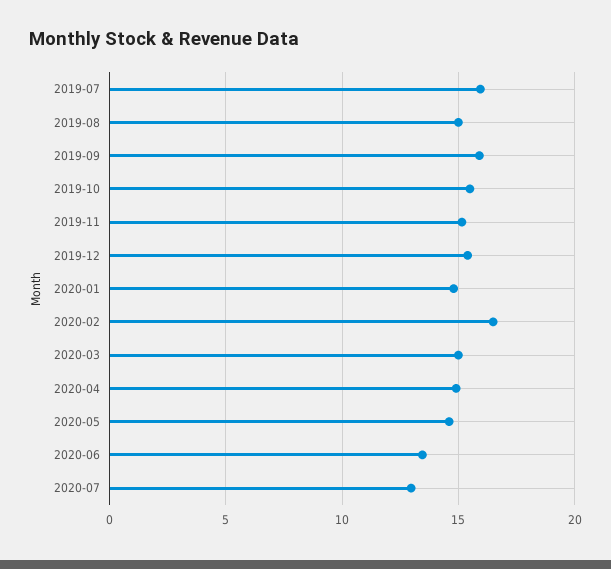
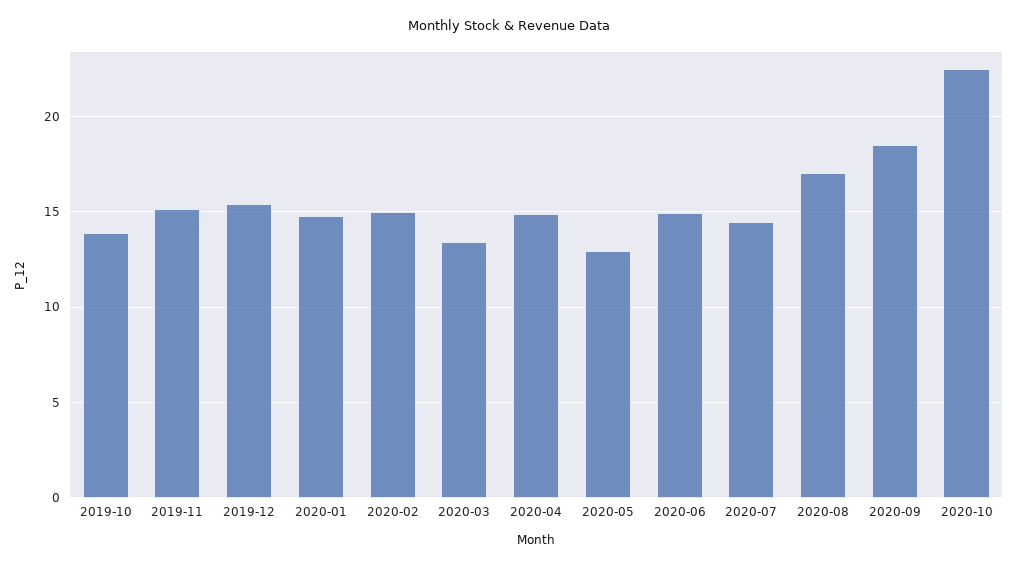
2019-07: 16 -> none
2019-08: 15 -> none
2019-09: 16 -> none
2019-10: 15.5 -> 14
2020-02: 16.5 -> 15
2020-03: 15 -> 13.5
2020-05: 14.5 -> 13
2020-06: 13.5 -> 15
2020-07: 13 -> 14.5
2020-08: none -> 17
2020-09: none -> 18.5
2020-10: none -> 22.5

